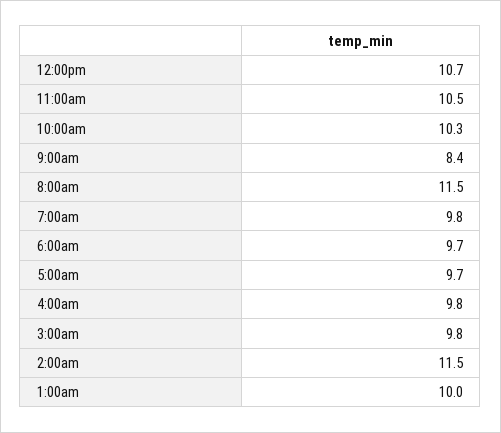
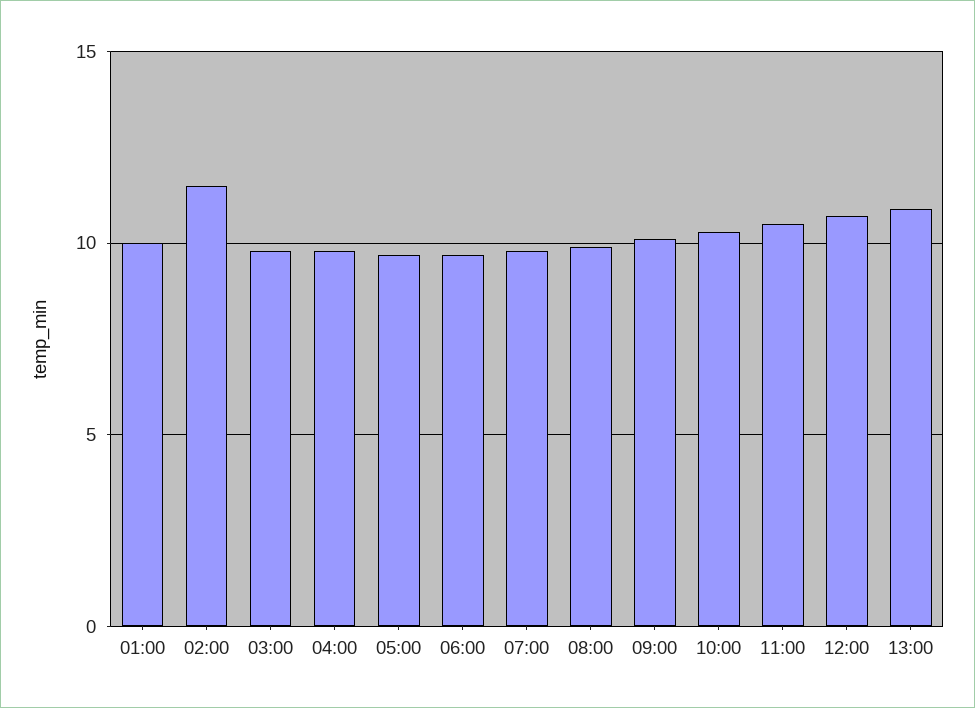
9:00am: 8.4 -> 10
8:00am: 11.5 -> 10
13:00: none -> 11

